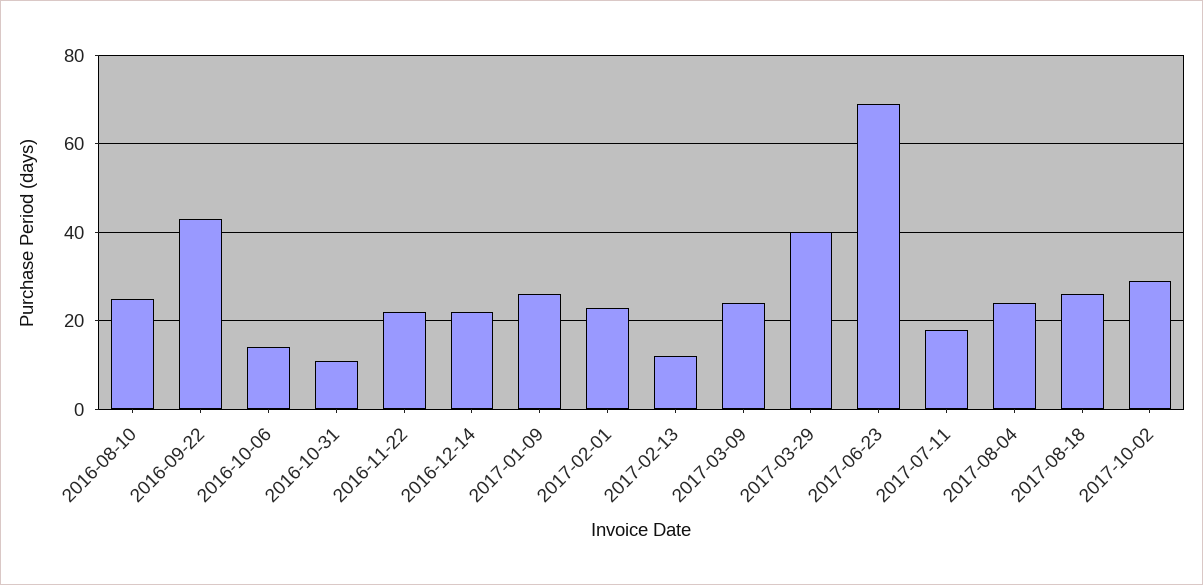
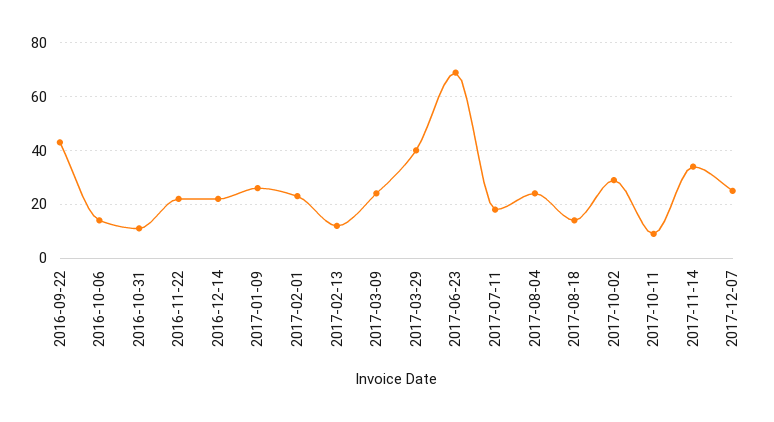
2016-08-10: 25 -> none
2017-08-18: 25 -> 15
2017-10-11: none -> 10
2017-11-14: none -> 35
2017-12-07: none -> 25

